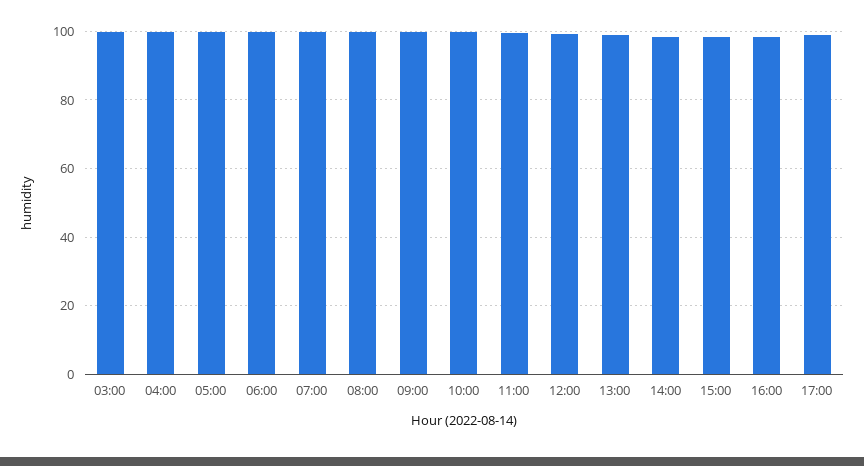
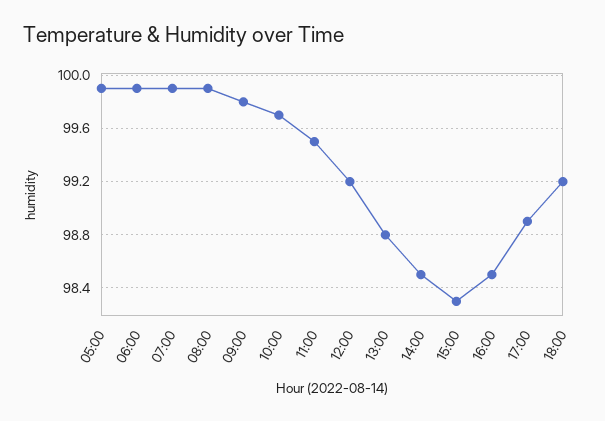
03:00: 100 -> none
04:00: 100 -> none
18:00: none -> 99.2

